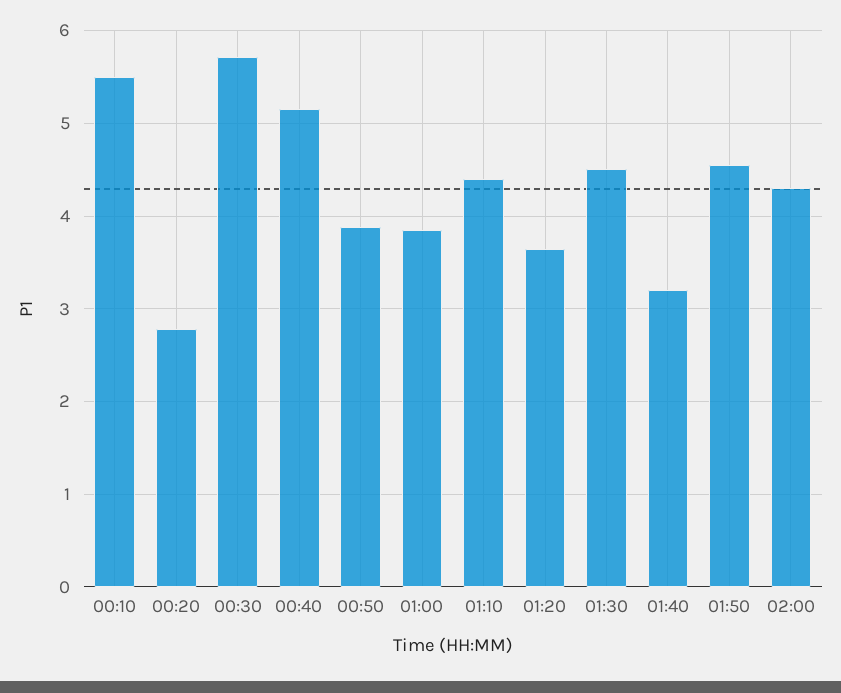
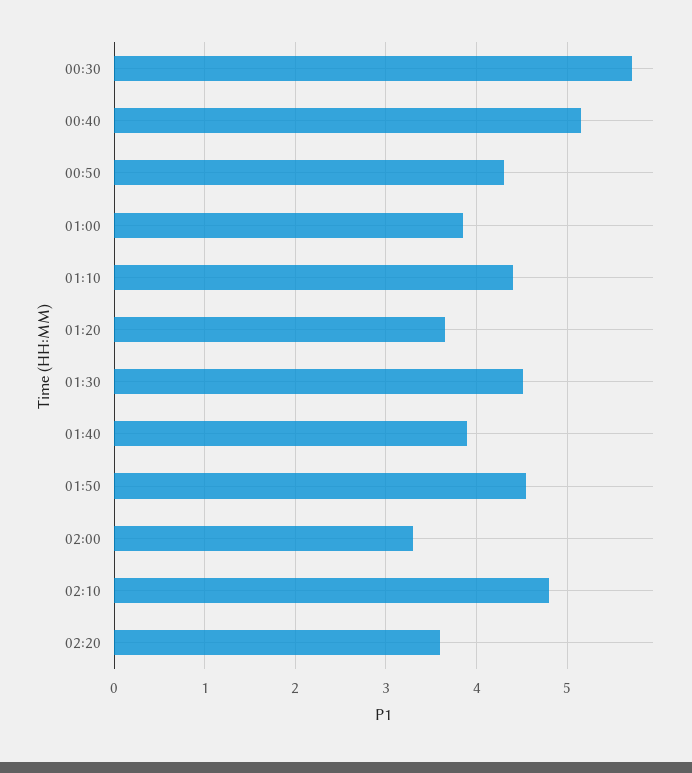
00:10: 5.5 -> none
00:20: 2.8 -> none
00:50: 3.9 -> 4.3
01:40: 3.2 -> 3.9
02:00: 4.3 -> 3.3
02:10: none -> 4.8
02:20: none -> 3.6

